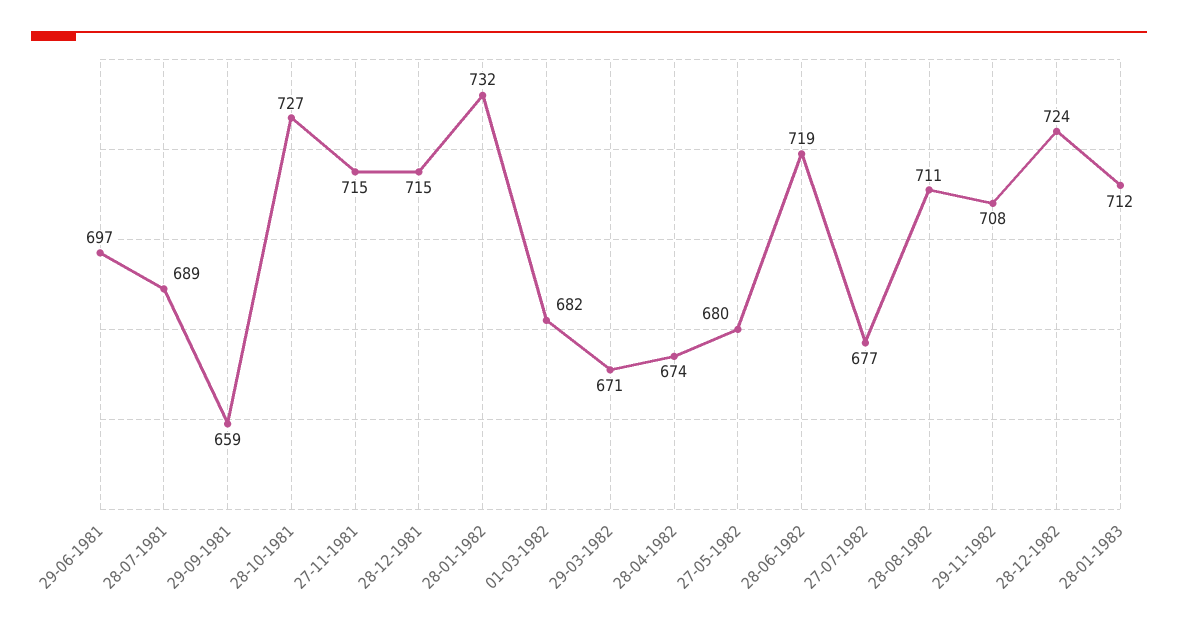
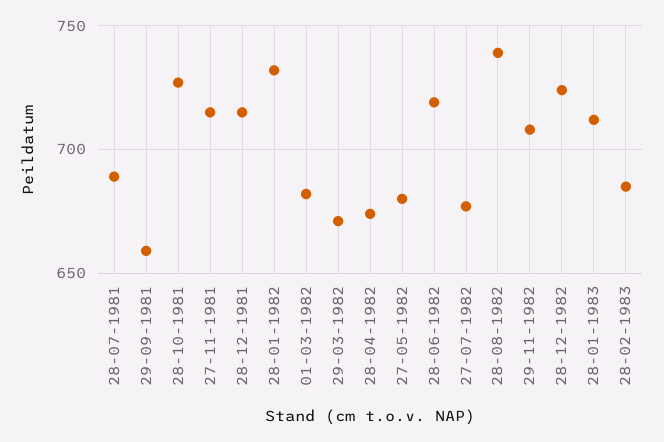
29-06-1981: 697 -> none
28-08-1982: 711 -> 740
28-02-1983: none -> 685

